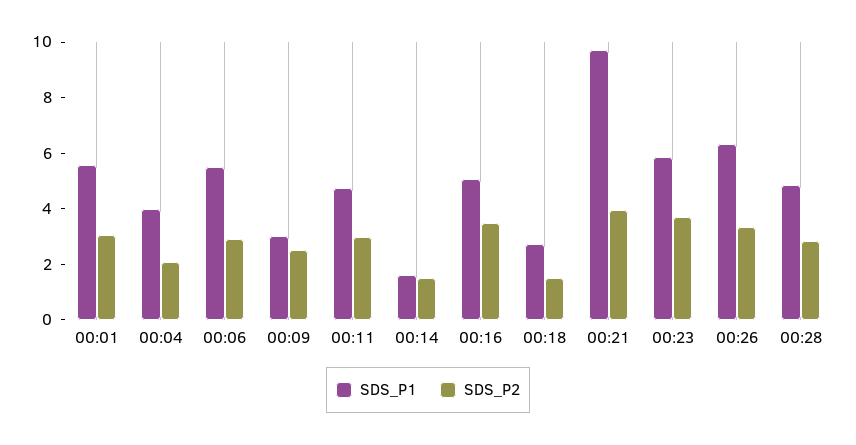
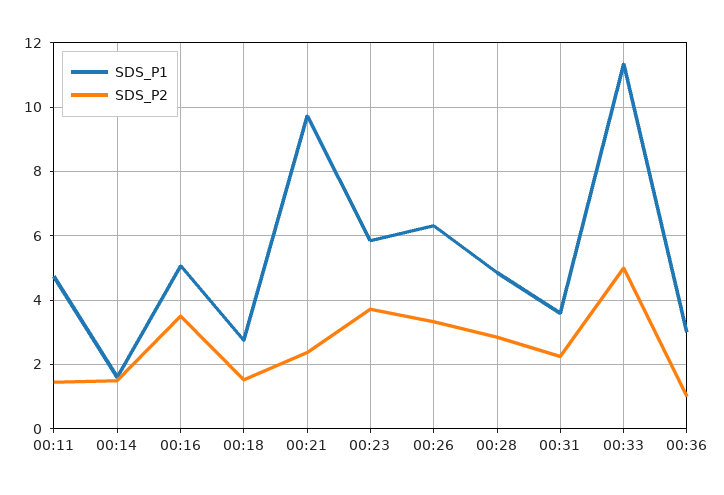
SDS_P1, 00:01: 5.5 -> none
SDS_P2, 00:01: 3 -> none
SDS_P1, 00:04: 4 -> none
SDS_P2, 00:04: 2 -> none
SDS_P1, 00:06: 5.5 -> none
SDS_P2, 00:06: 3 -> none
SDS_P1, 00:09: 3 -> none
SDS_P2, 00:09: 2.5 -> none
SDS_P2, 00:11: 3 -> 1.4
SDS_P2, 00:21: 4 -> 2.4
SDS_P1, 00:31: none -> 3.6
SDS_P2, 00:31: none -> 2.2
SDS_P1, 00:33: none -> 11.4
SDS_P2, 00:33: none -> 5
SDS_P1, 00:36: none -> 3
SDS_P2, 00:36: none -> 1

